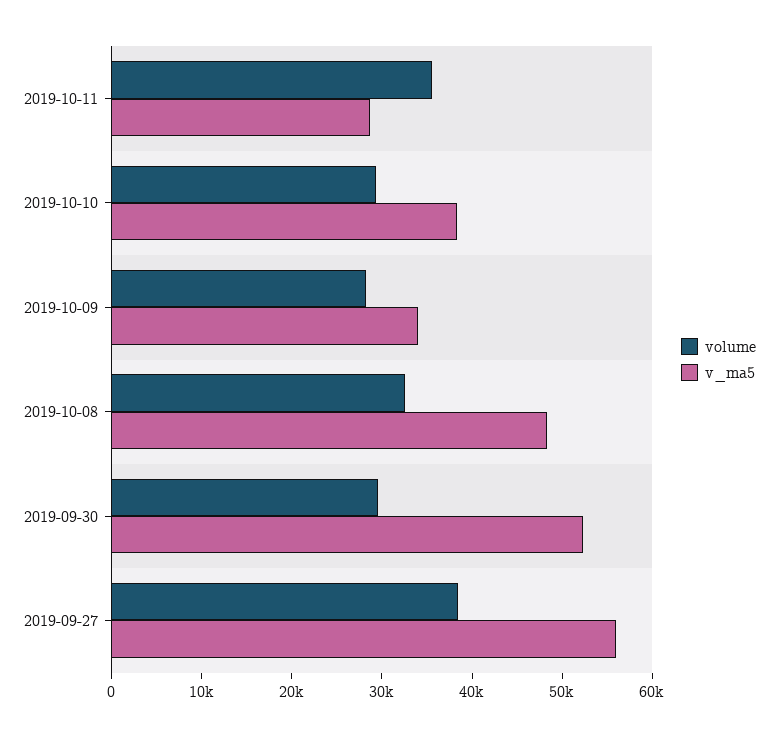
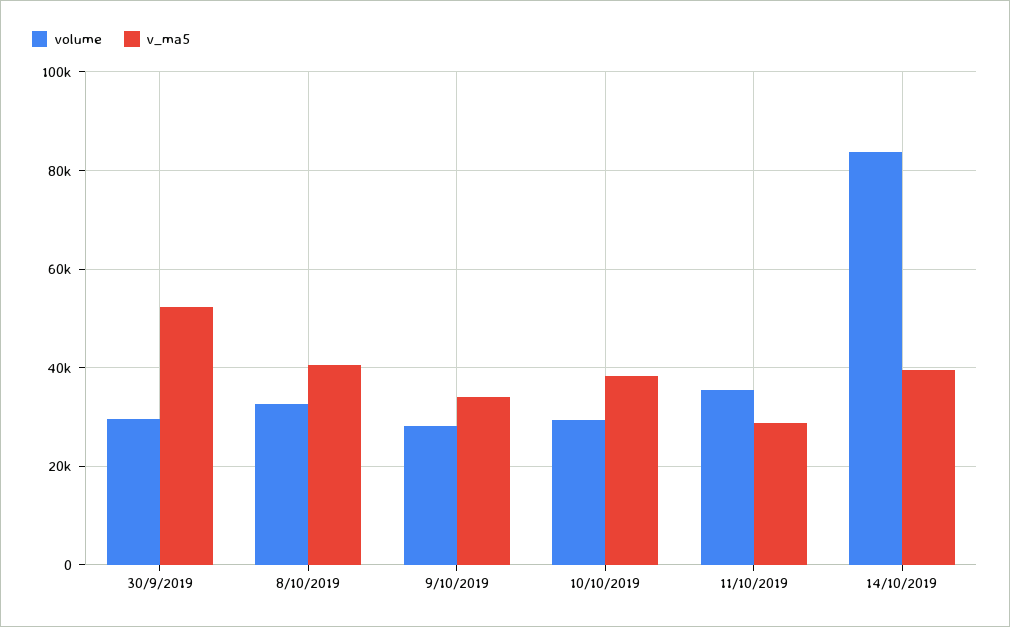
v_ma5, 2019-10-08: 48000 -> 40000
volume, 2019-09-27: 38000 -> none
v_ma5, 2019-09-27: 56000 -> none
volume, 14/10/2019: none -> 84000
v_ma5, 14/10/2019: none -> 40000

